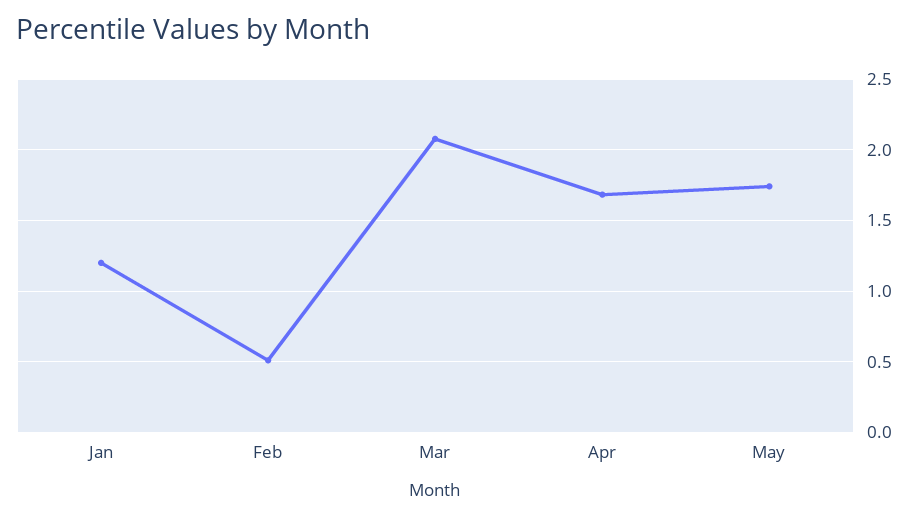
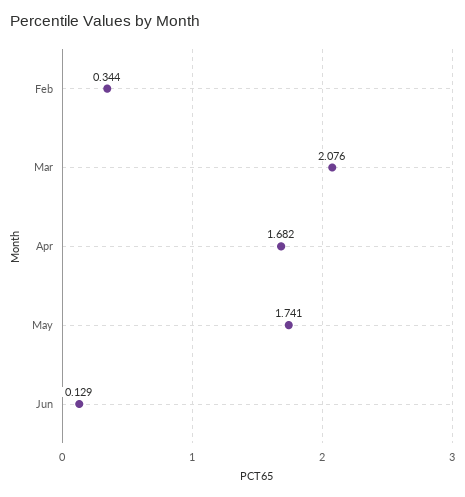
Jan: 1.2 -> none
Feb: 0.5 -> 0.344
Jun: none -> 0.129

